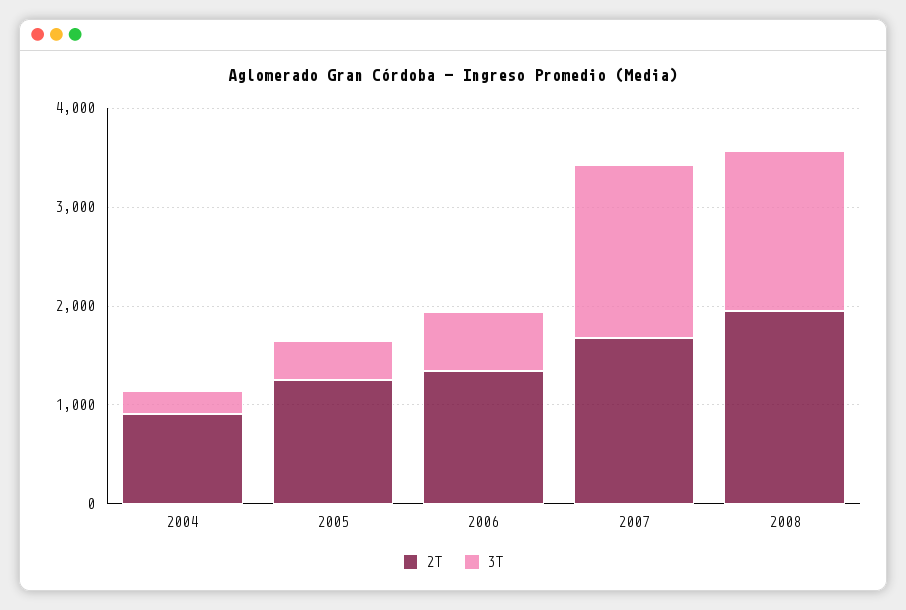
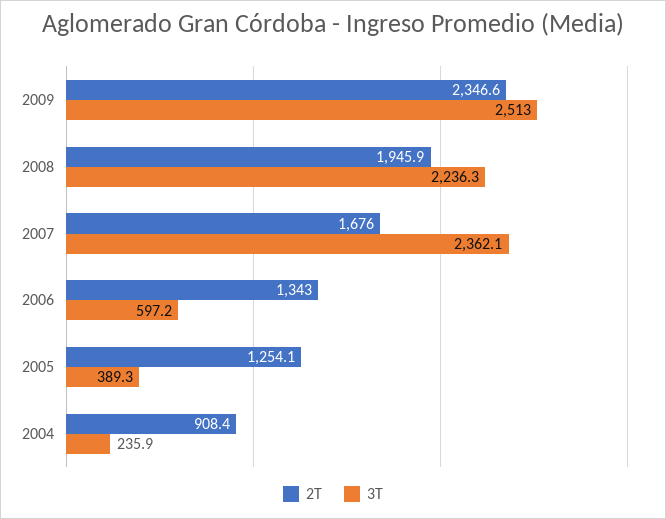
3T, 2007: 1800 -> 2362.1
3T, 2008: 1600 -> 2236.3
2T, 2009: none -> 2346.6
3T, 2009: none -> 2513

